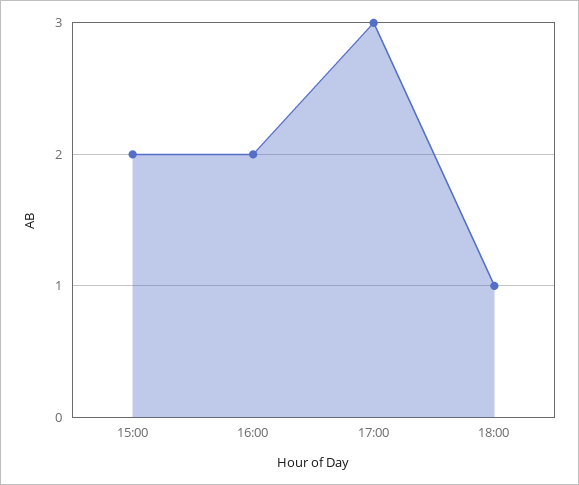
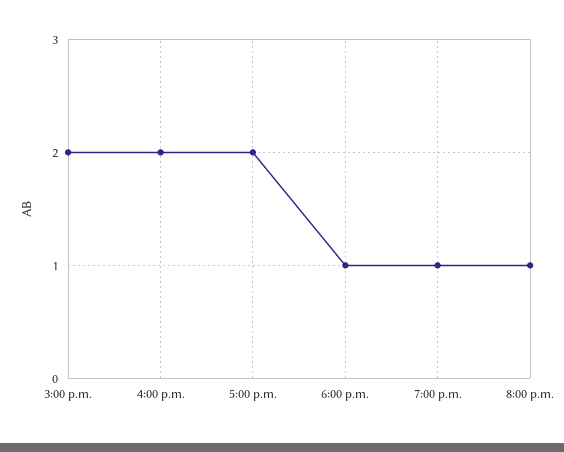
17:00: 3 -> 2
7:00 p.m.: none -> 1
8:00 p.m.: none -> 1

